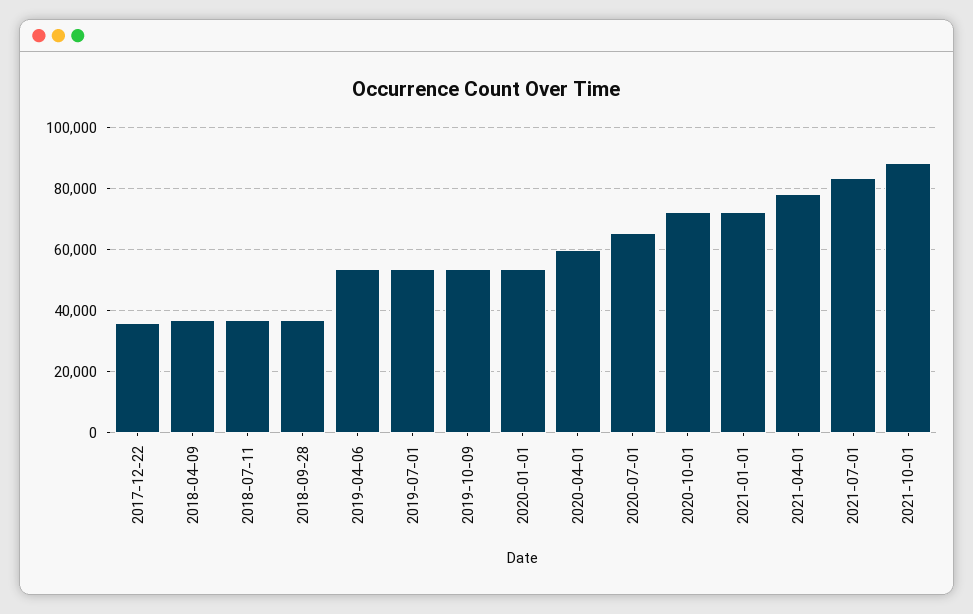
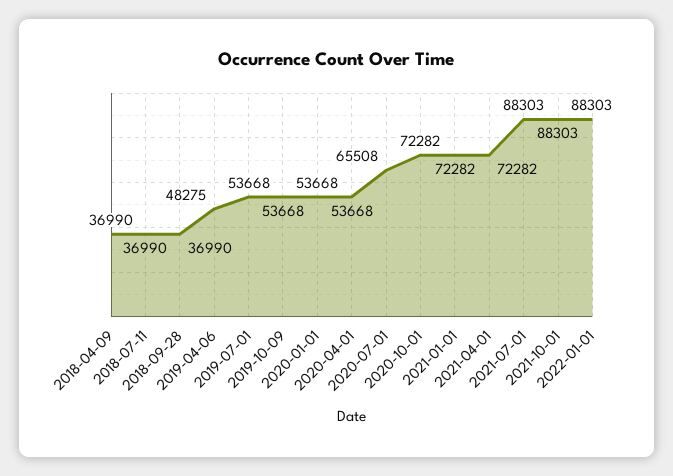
2017-12-22: 36000 -> none
2019-04-06: 54000 -> 48275
2020-04-01: 60000 -> 53668
2021-04-01: 78000 -> 72282
2021-07-01: 84000 -> 88303
2022-01-01: none -> 88303

